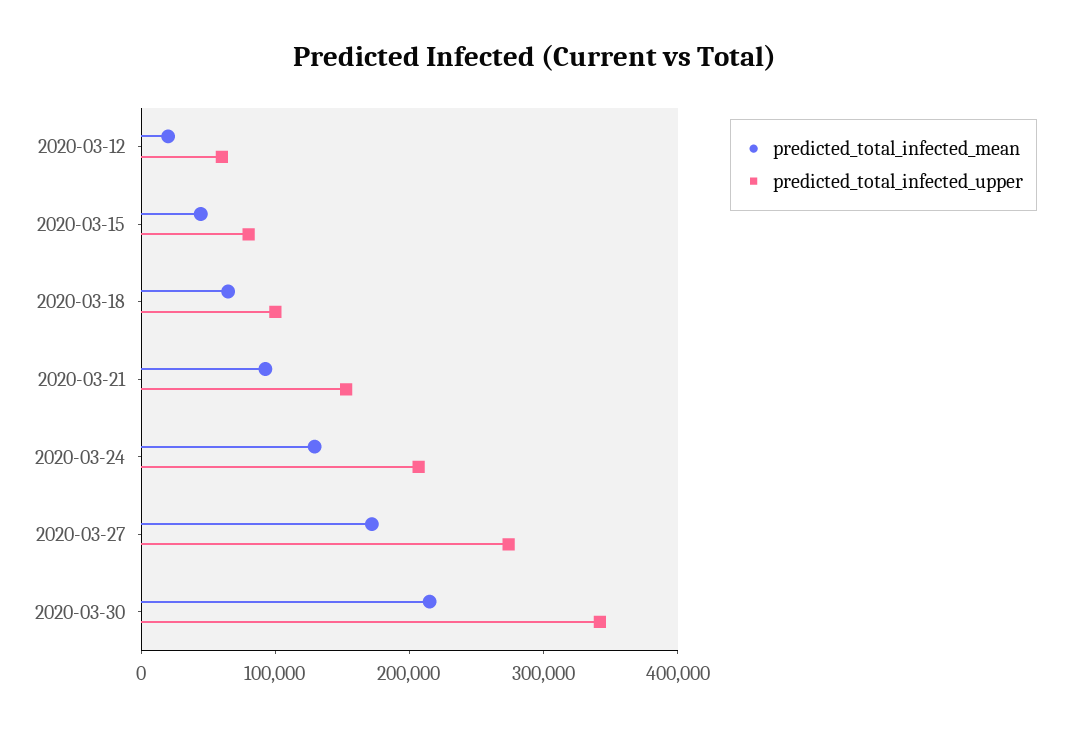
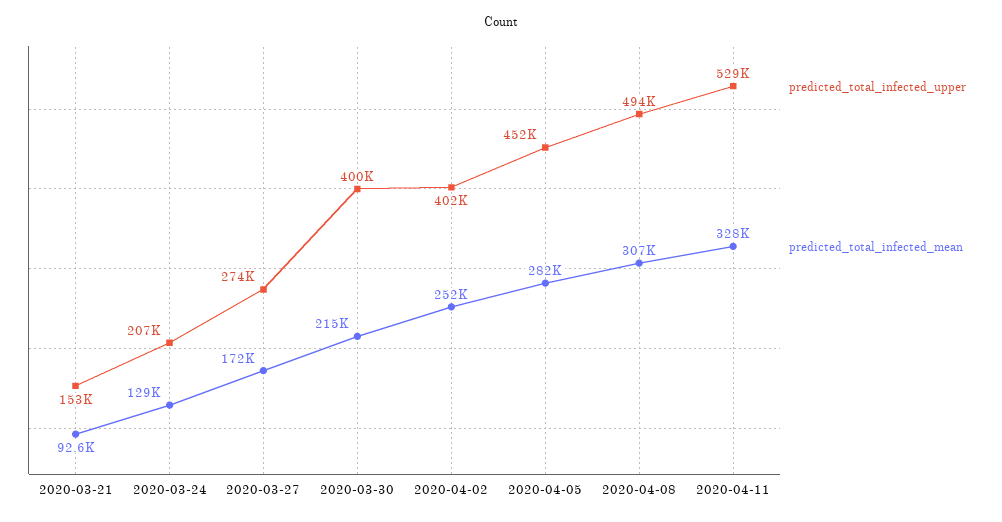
predicted_total_infected_mean, 2020-03-12: 20000 -> none
predicted_total_infected_upper, 2020-03-12: 60000 -> none
predicted_total_infected_mean, 2020-03-15: 40000 -> none
predicted_total_infected_upper, 2020-03-15: 80000 -> none
predicted_total_infected_mean, 2020-03-18: 60000 -> none
predicted_total_infected_upper, 2020-03-18: 100000 -> none
predicted_total_infected_upper, 2020-03-30: 340000 -> 400000
predicted_total_infected_upper, 2020-04-02: none -> 402000
predicted_total_infected_mean, 2020-04-02: none -> 252000
predicted_total_infected_upper, 2020-04-05: none -> 452000
predicted_total_infected_mean, 2020-04-05: none -> 282000
predicted_total_infected_upper, 2020-04-08: none -> 494000
predicted_total_infected_mean, 2020-04-08: none -> 307000
predicted_total_infected_upper, 2020-04-11: none -> 529000
predicted_total_infected_mean, 2020-04-11: none -> 328000

